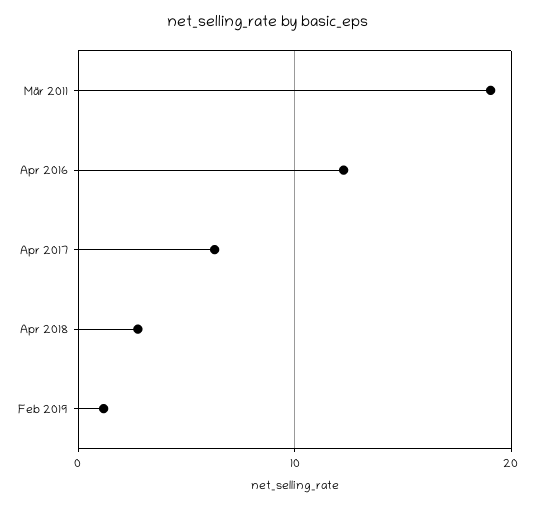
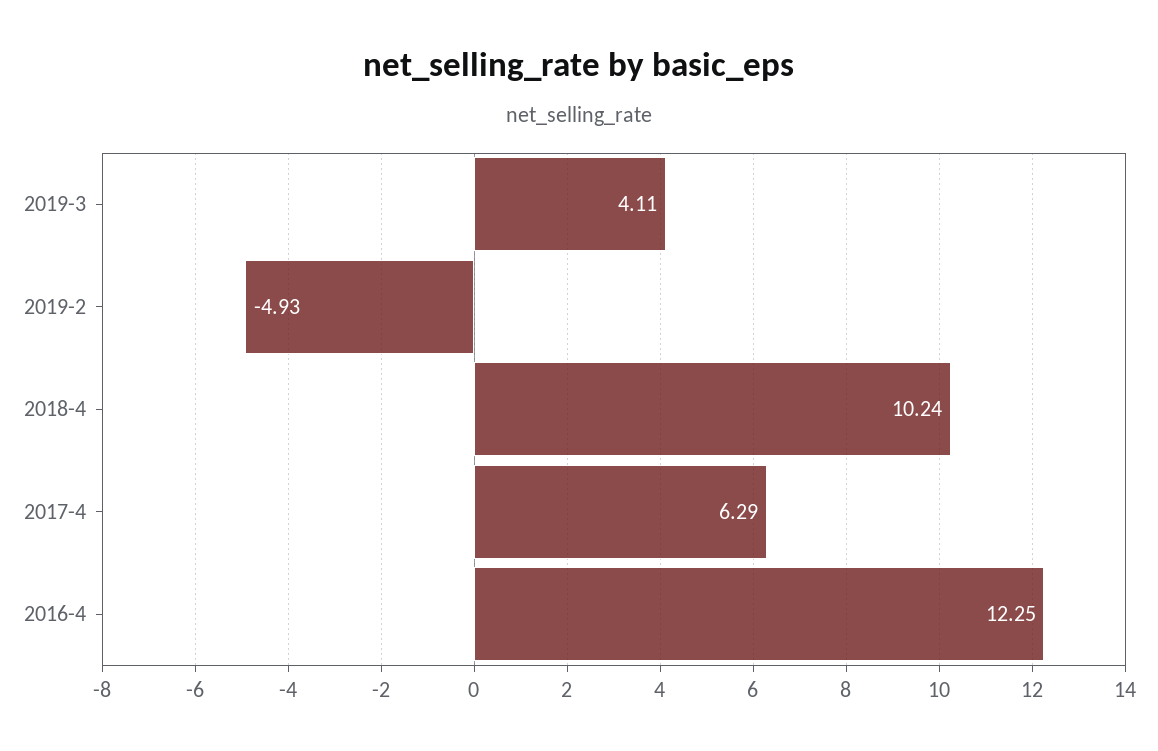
Mär 2011: 19 -> none
Apr 2018: 3 -> 10.24
Feb 2019: 1 -> -4.93
2019-3: none -> 4.11

